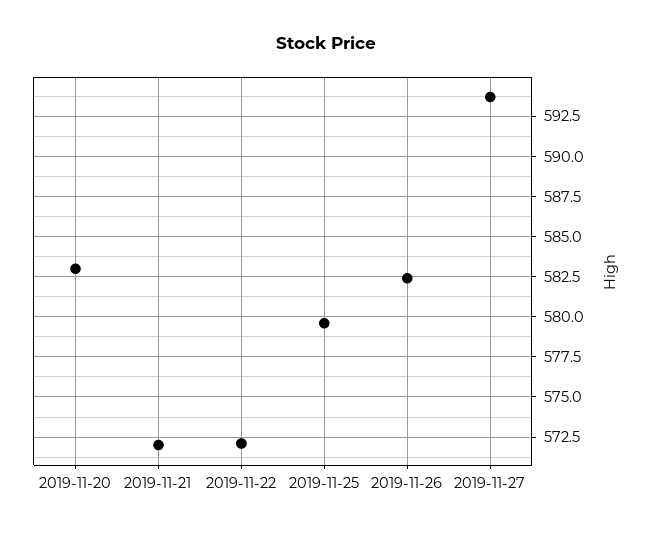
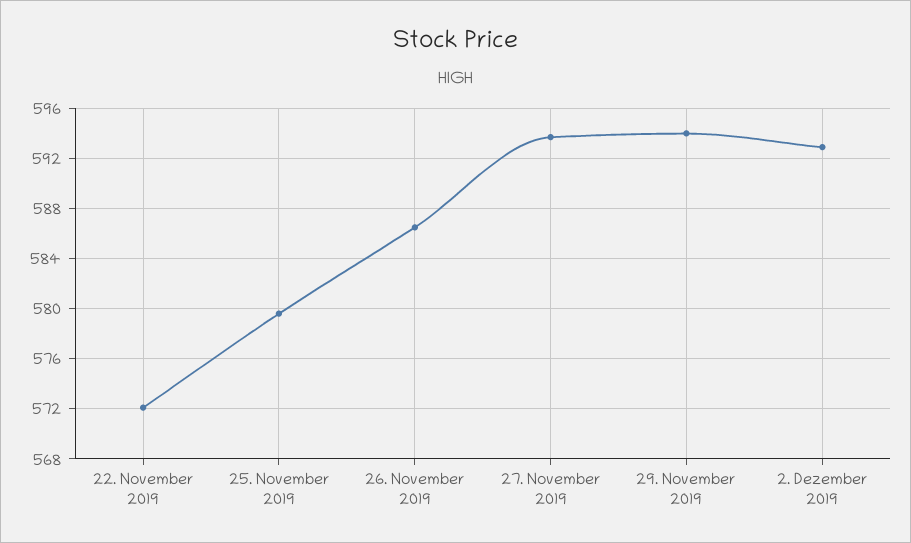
2019-11-20: 583 -> none
2019-11-21: 572 -> none
2019-11-26: 582.5 -> 586.5
29. November 2019: none -> 594
2. Dezember 2019: none -> 593

